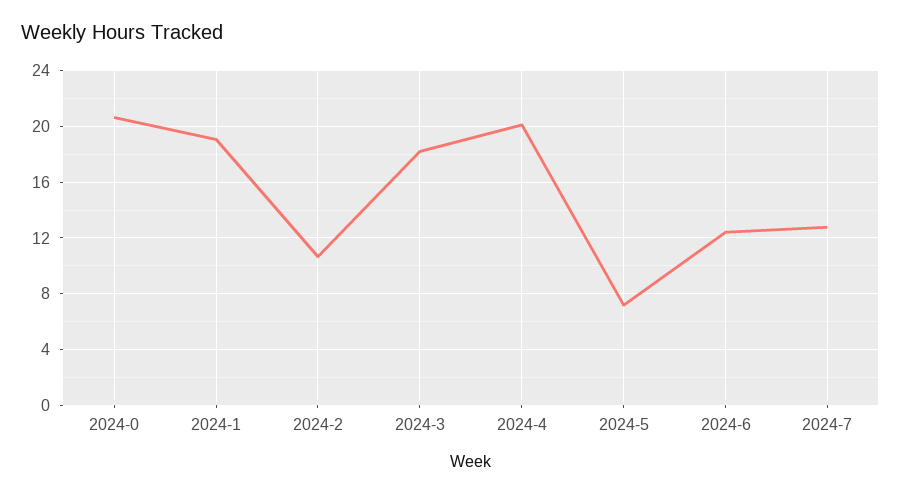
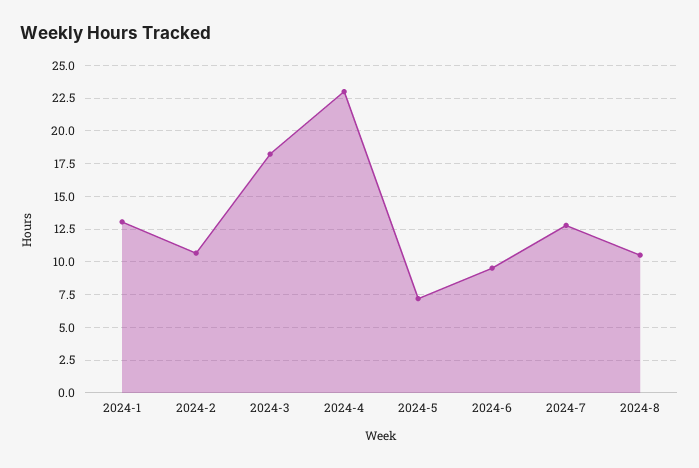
2024-0: 20.5 -> none
2024-1: 19 -> 13
2024-4: 20 -> 23
2024-6: 12.5 -> 9.5
2024-8: none -> 10.5

